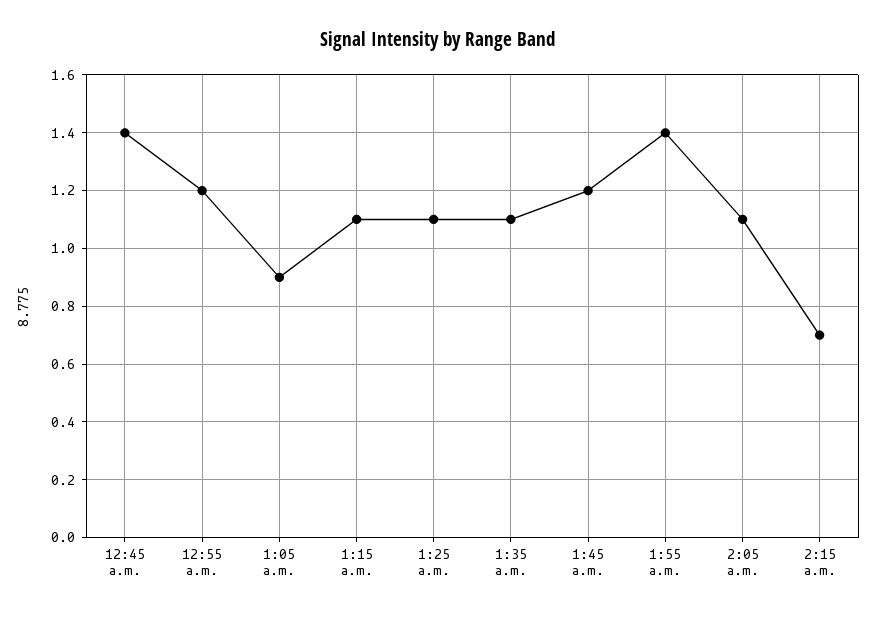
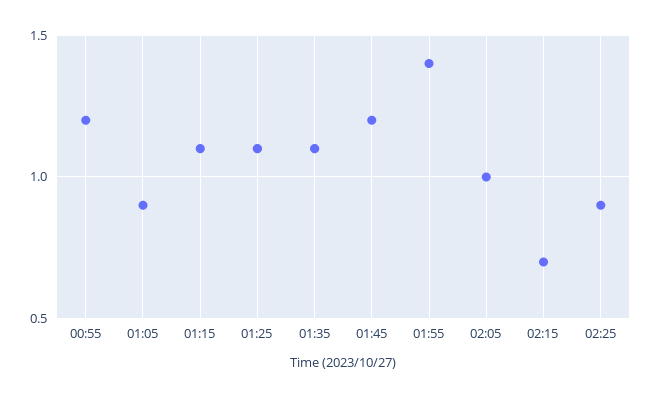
12:45 a.m.: 1.4 -> none
2:05 a.m.: 1.1 -> 1
02:25: none -> 0.9

